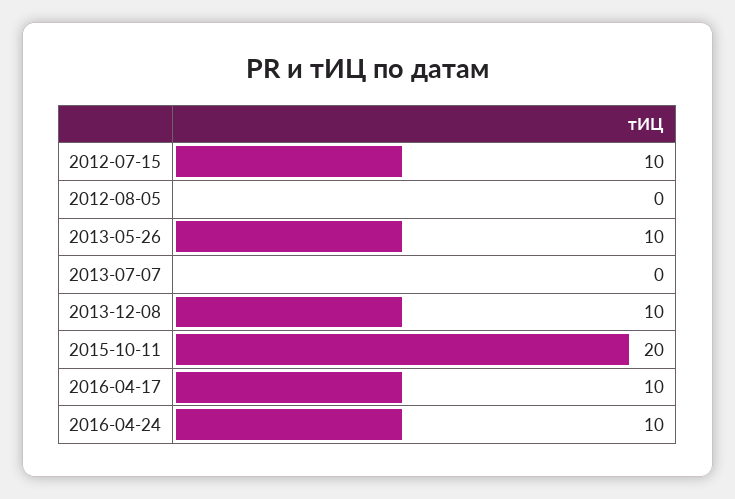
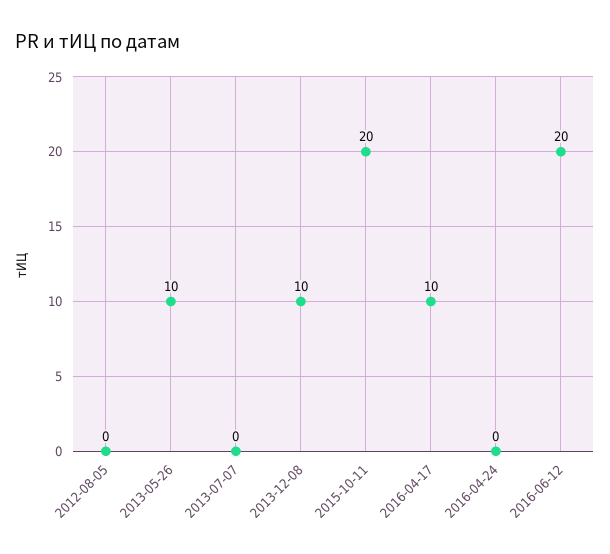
2012-07-15: 10 -> none
2016-04-24: 10 -> 0
2016-06-12: none -> 20

